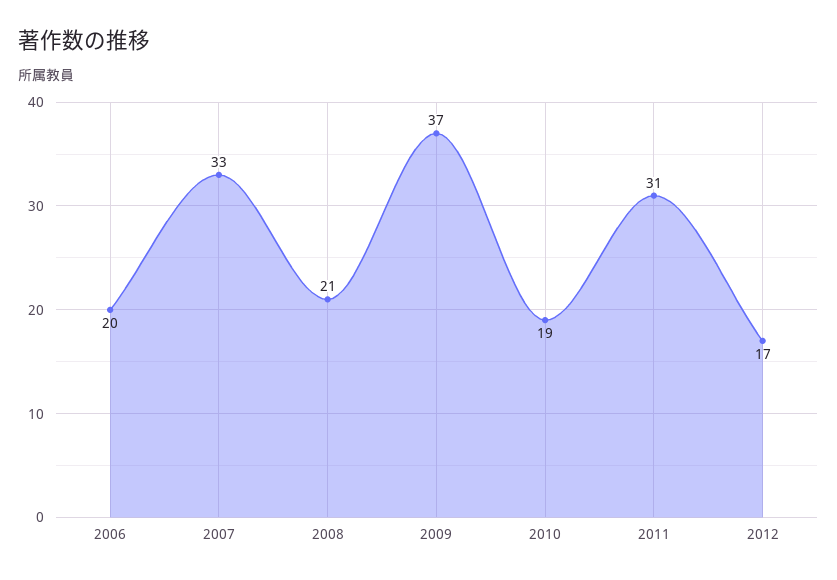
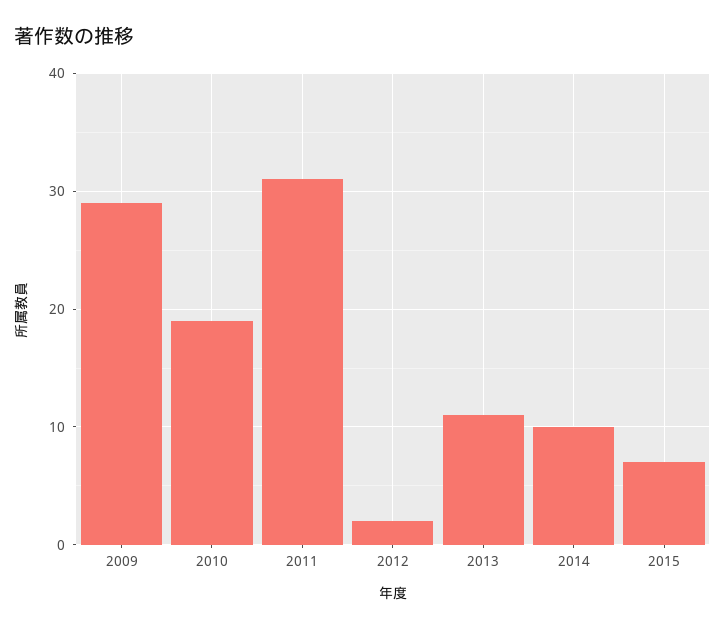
2006: 20 -> none
2007: 33 -> none
2008: 21 -> none
2009: 37 -> 29
2012: 17 -> 2
2013: none -> 11
2014: none -> 10
2015: none -> 7

